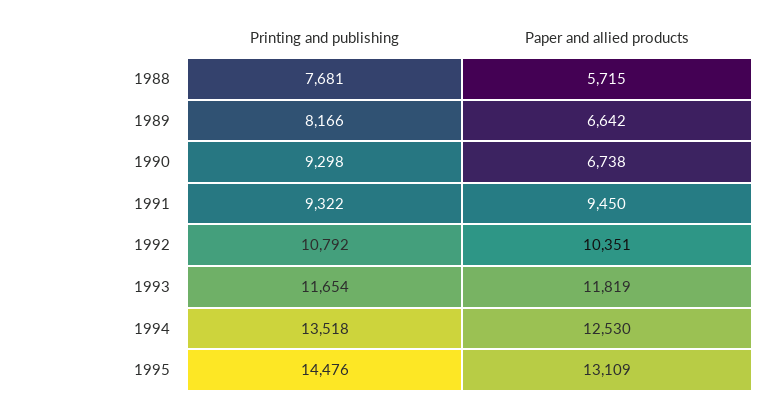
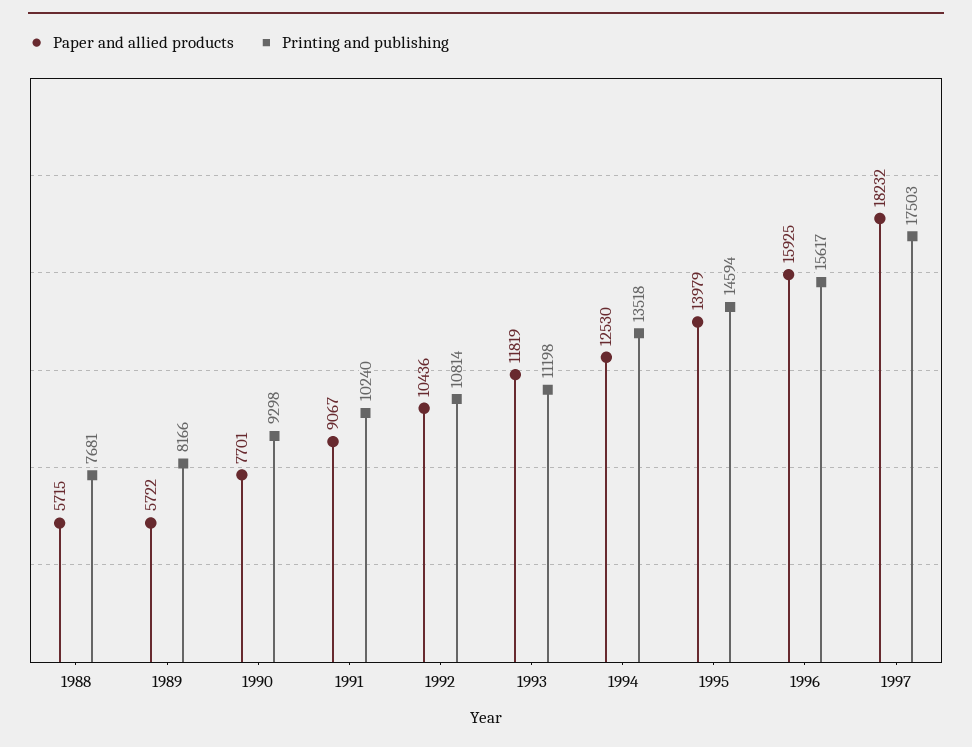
Paper and allied products, 1989: 6642 -> 5722
Paper and allied products, 1990: 6738 -> 7701
Printing and publishing, 1991: 9322 -> 10240
Paper and allied products, 1991: 9450 -> 9067
Printing and publishing, 1992: 10792 -> 10814
Paper and allied products, 1992: 10351 -> 10436
Printing and publishing, 1993: 11654 -> 11198
Printing and publishing, 1995: 14476 -> 14594
Paper and allied products, 1995: 13109 -> 13979
Paper and allied products, 1996: none -> 15925
Printing and publishing, 1996: none -> 15617
Paper and allied products, 1997: none -> 18232
Printing and publishing, 1997: none -> 17503

